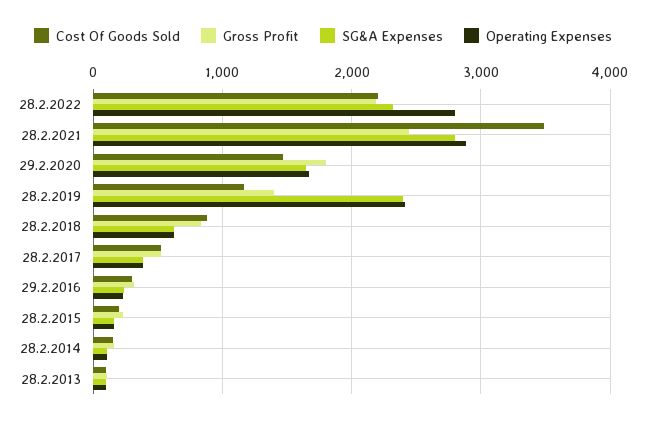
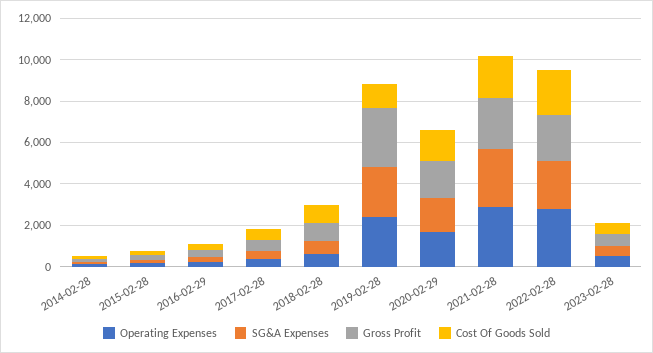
Cost Of Goods Sold, 28.2.2021: 3500 -> 2000
Gross Profit, 28.2.2019: 1400 -> 3000
Cost Of Goods Sold, 28.2.2013: 100 -> none
Gross Profit, 28.2.2013: 100 -> none
SG&A Expenses, 28.2.2013: 100 -> none
Operating Expenses, 28.2.2013: 100 -> none
Operating Expenses, 2023-02-28: none -> 500
SG&A Expenses, 2023-02-28: none -> 500
Gross Profit, 2023-02-28: none -> 500
Cost Of Goods Sold, 2023-02-28: none -> 500

